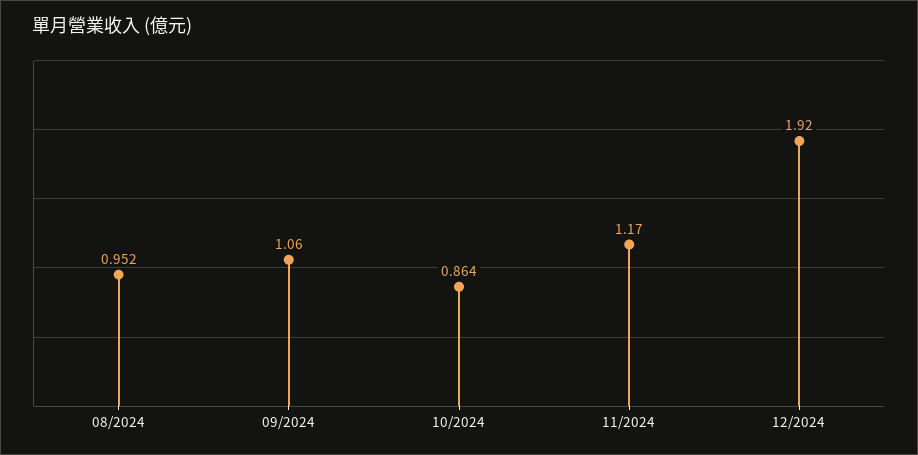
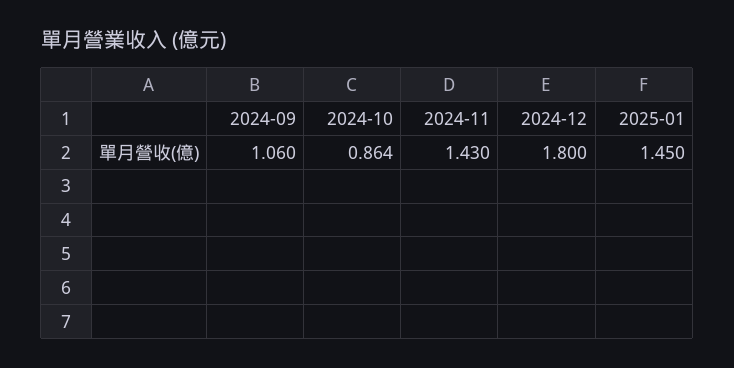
08/2024: 0.952 -> none
11/2024: 1.17 -> 1.43
12/2024: 1.92 -> 1.8
2025-01: none -> 1.45

